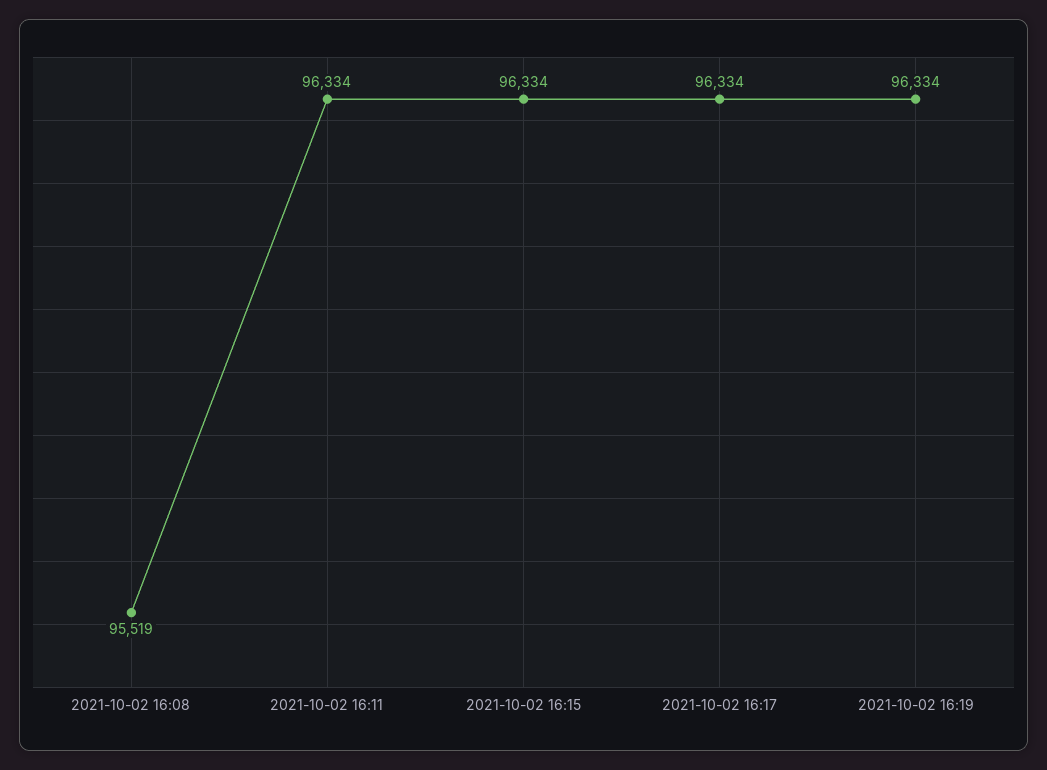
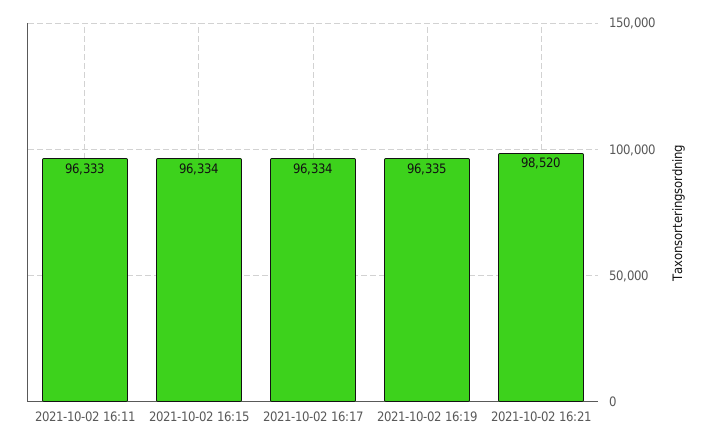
2021-10-02 16:08: 95519 -> none
2021-10-02 16:11: 96334 -> 96333
2021-10-02 16:19: 96334 -> 96335
2021-10-02 16:21: none -> 98520

